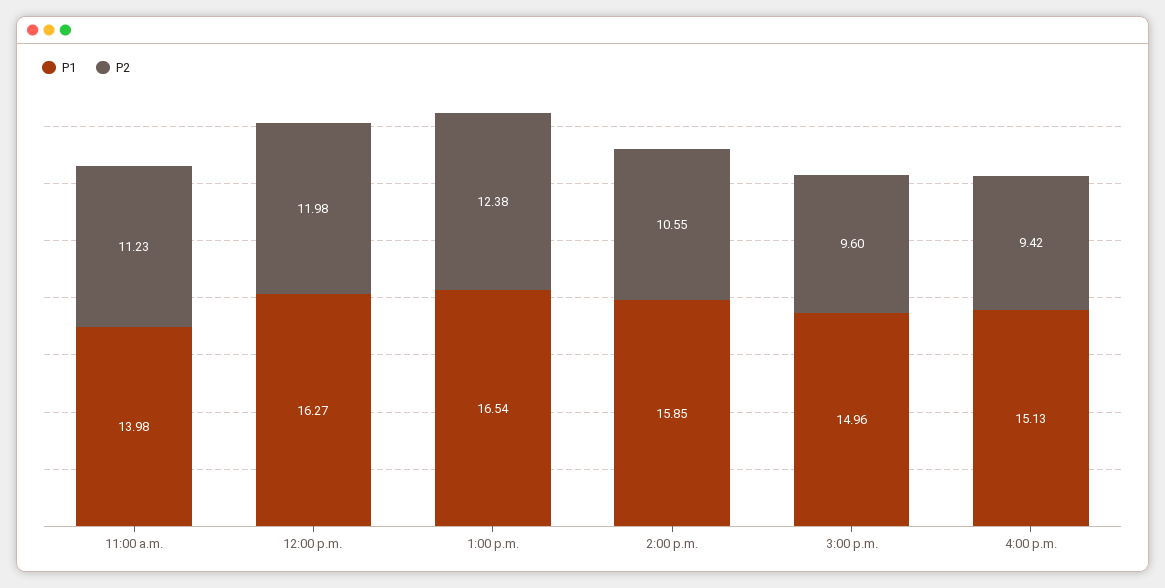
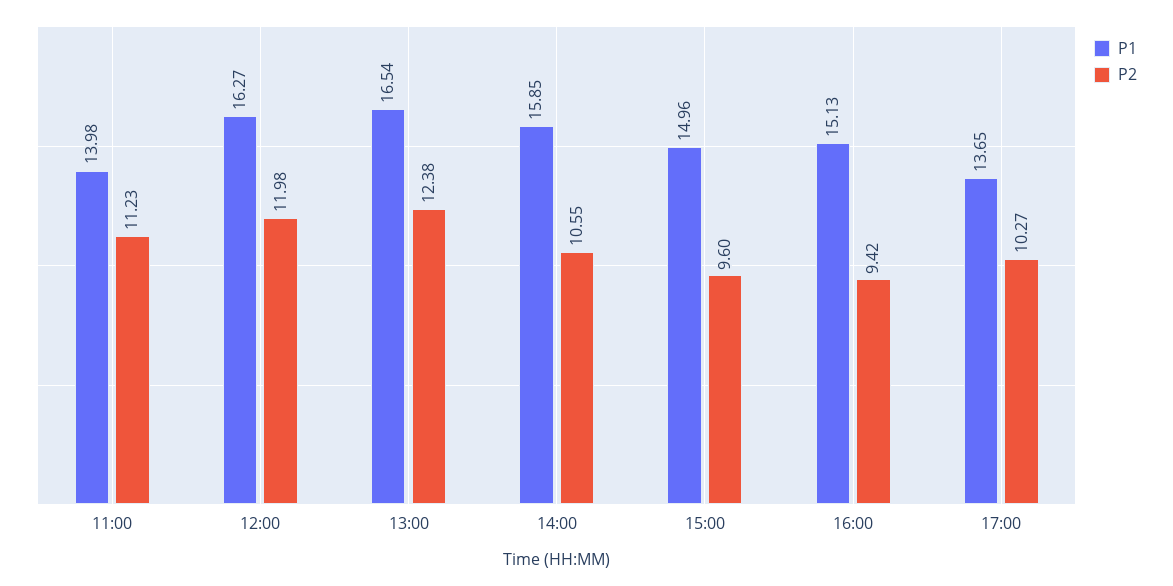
P1, 17:00: none -> 13.65
P2, 17:00: none -> 10.27

